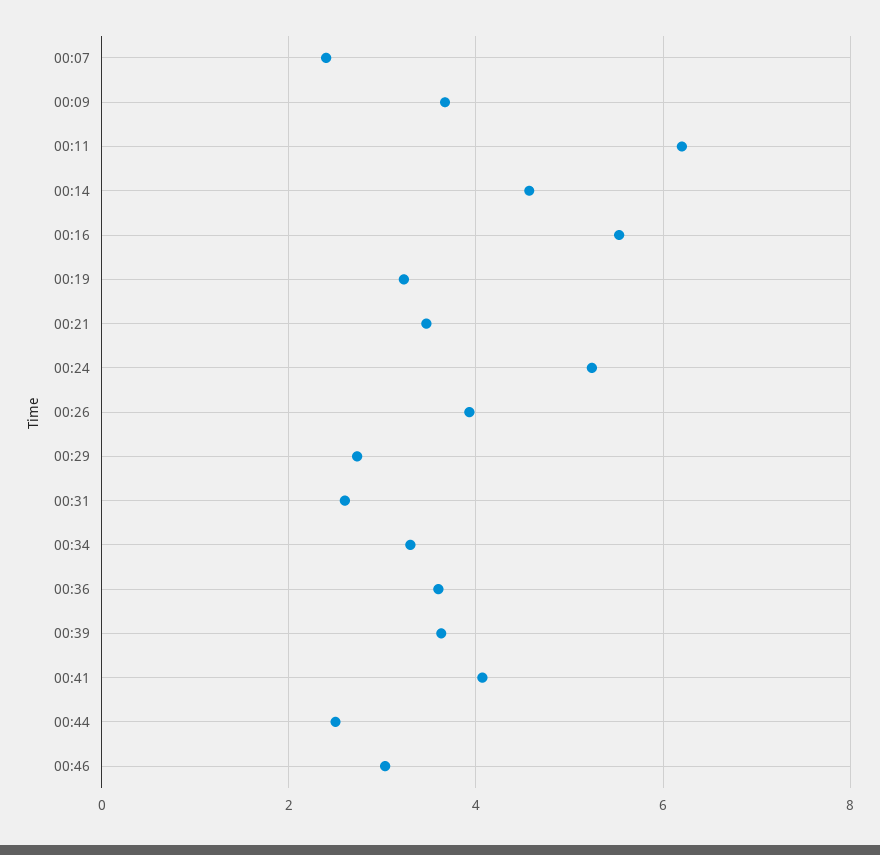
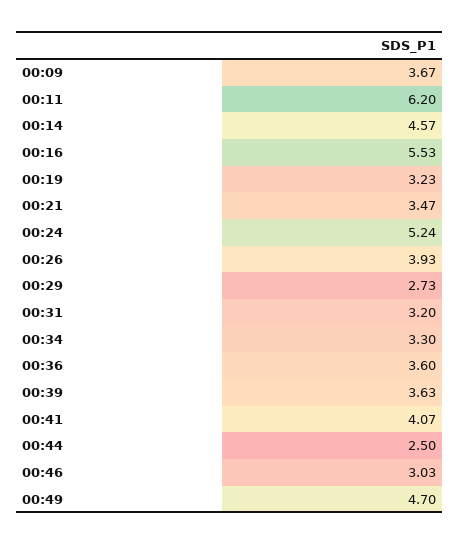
00:07: 2.4 -> none
00:31: 2.6 -> 3.2
00:49: none -> 4.7

